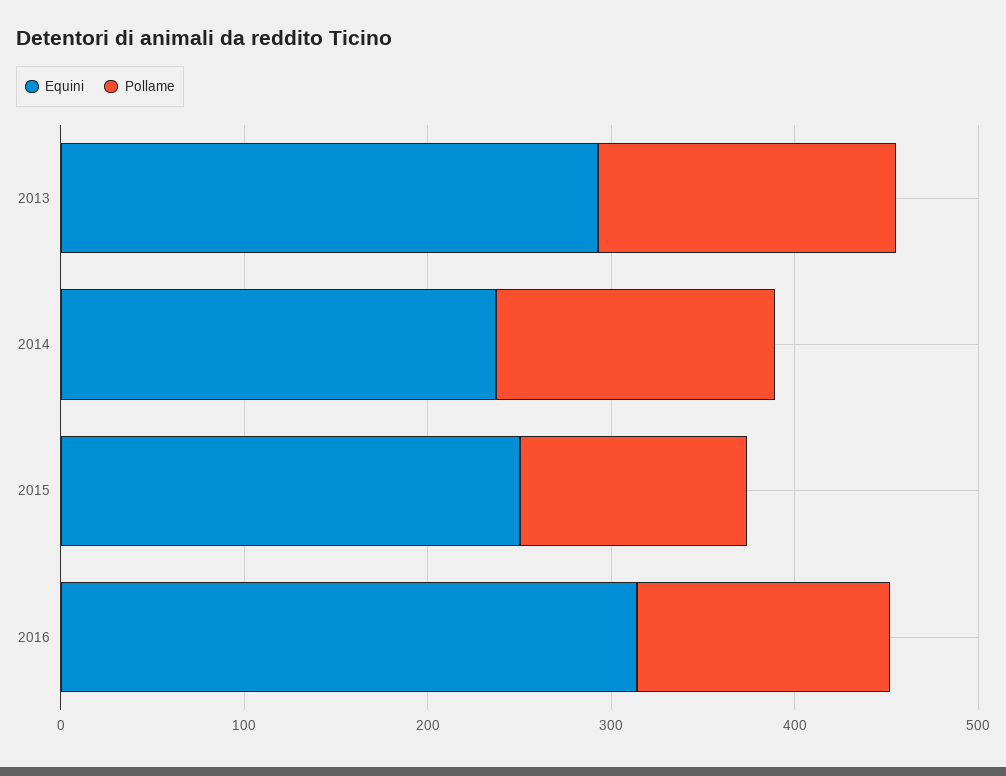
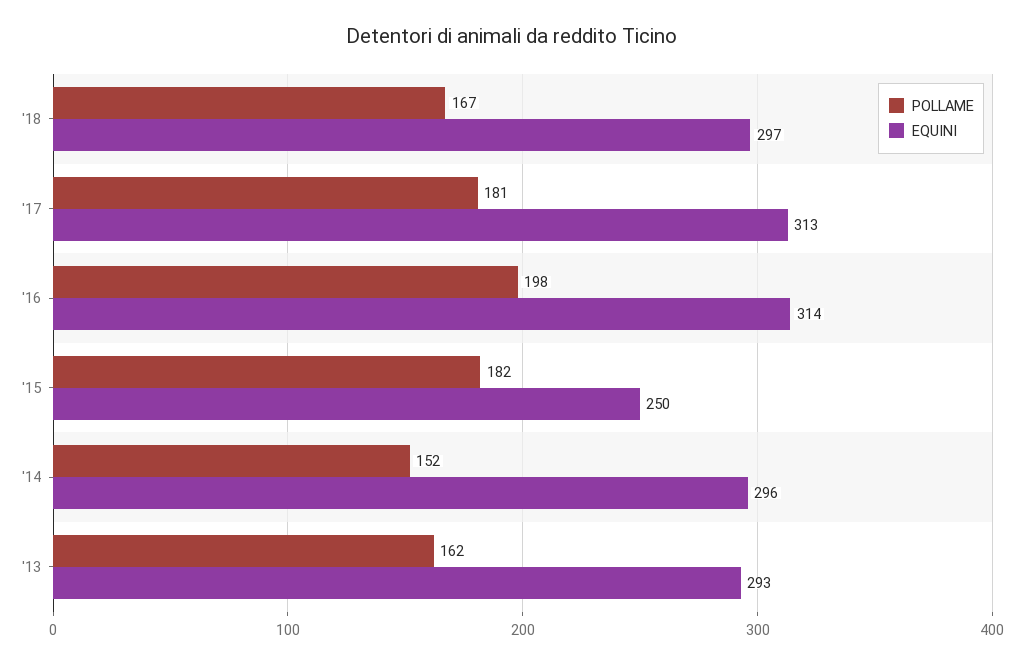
Equini, 2014: 240 -> 296
Pollame, 2015: 120 -> 182
Pollame, 2016: 140 -> 198
Pollame, '18: none -> 167
Equini, '18: none -> 297
Pollame, '17: none -> 181
Equini, '17: none -> 313

